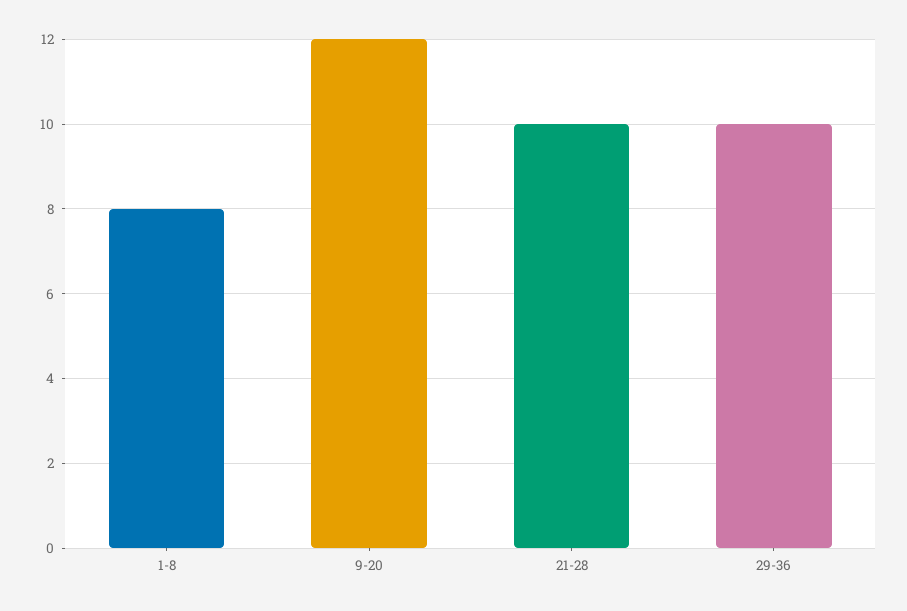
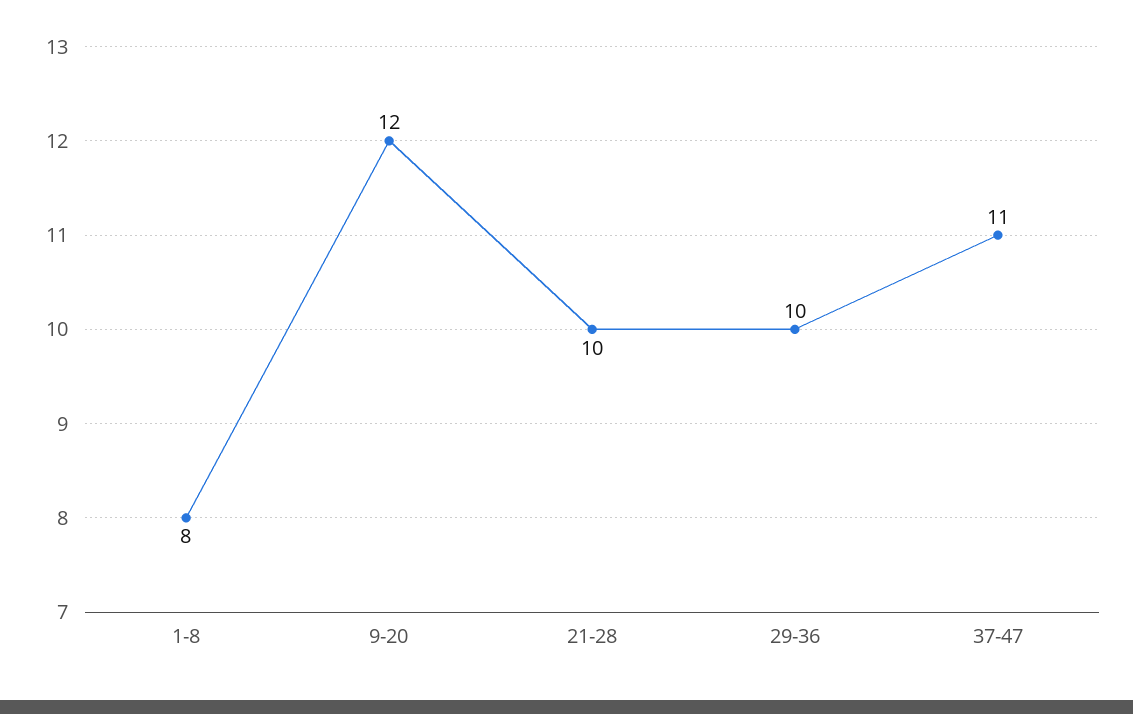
37-47: none -> 11

